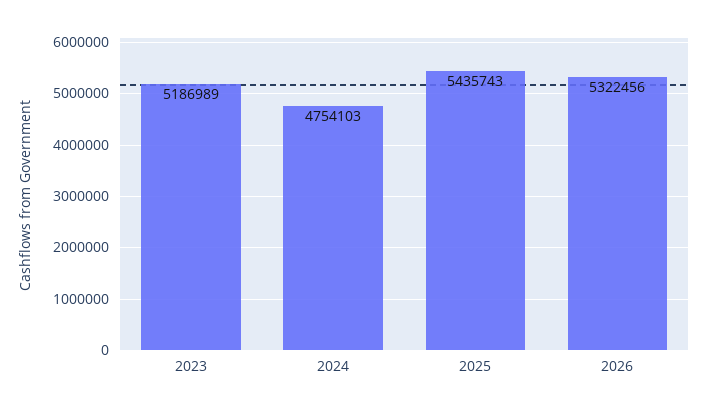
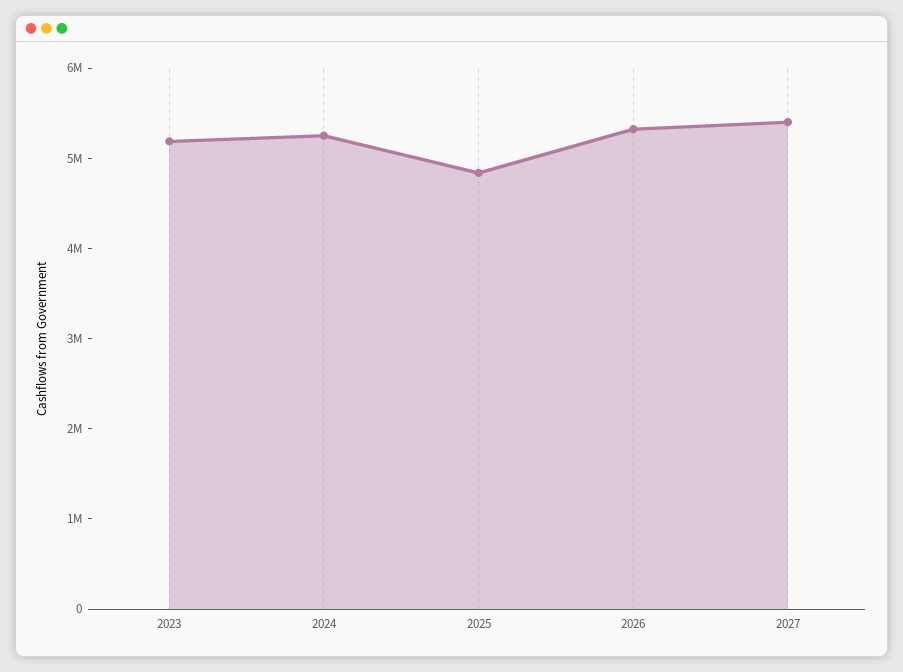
2024: 4754103 -> 5200000
2025: 5435743 -> 4800000
2027: none -> 5400000

